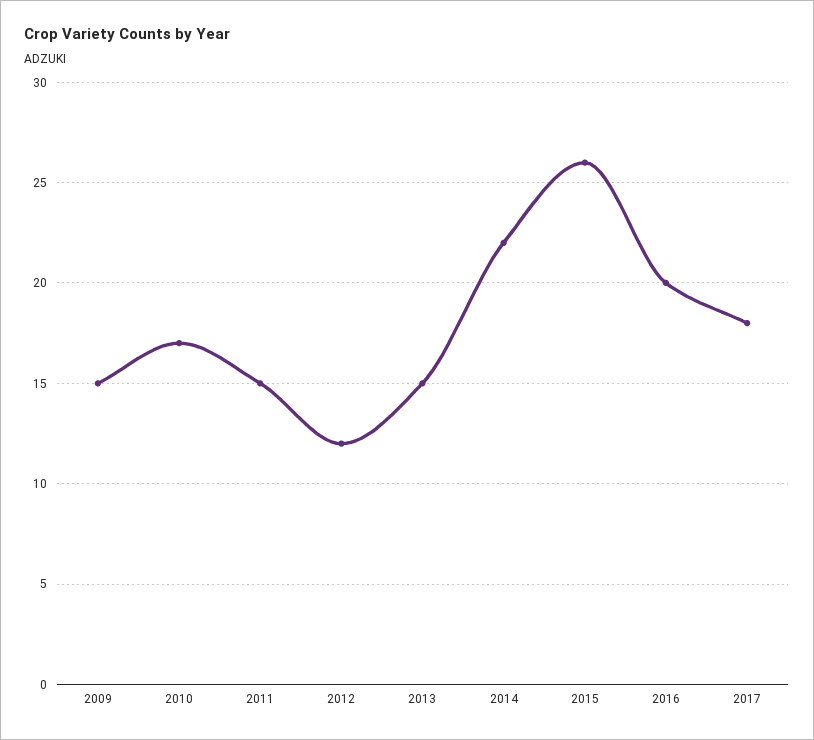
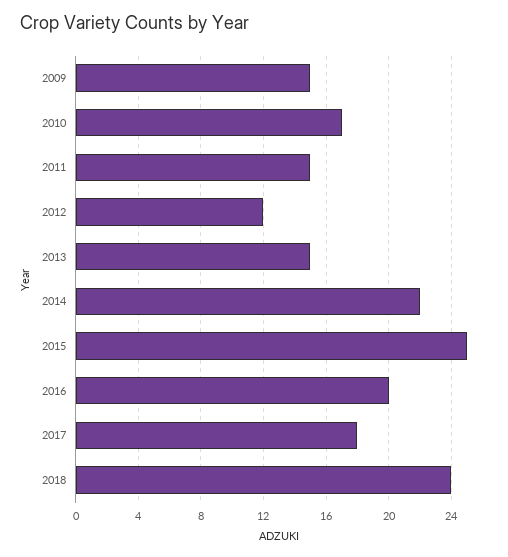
2015: 26 -> 25
2018: none -> 24

